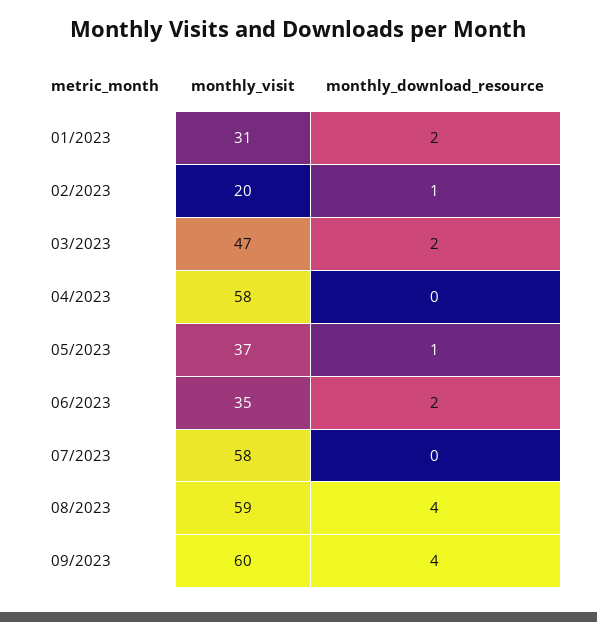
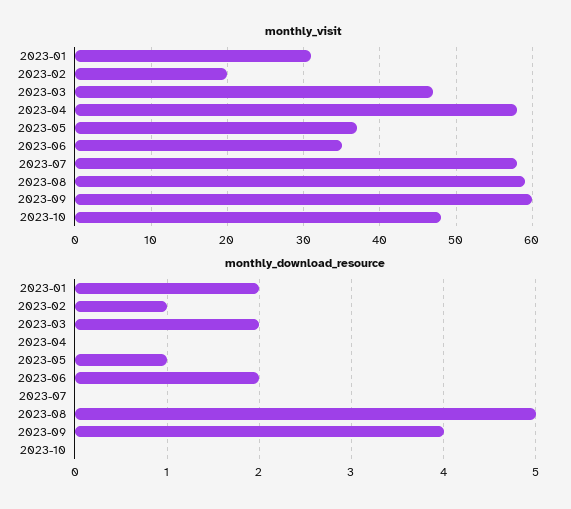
monthly_download_resource, 08/2023: 4 -> 5
monthly_visit, 2023-10: none -> 48
monthly_download_resource, 2023-10: none -> 0

